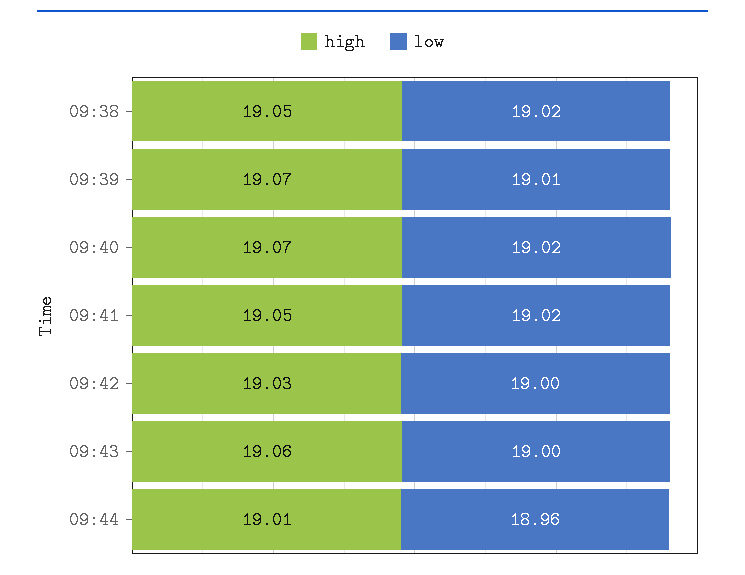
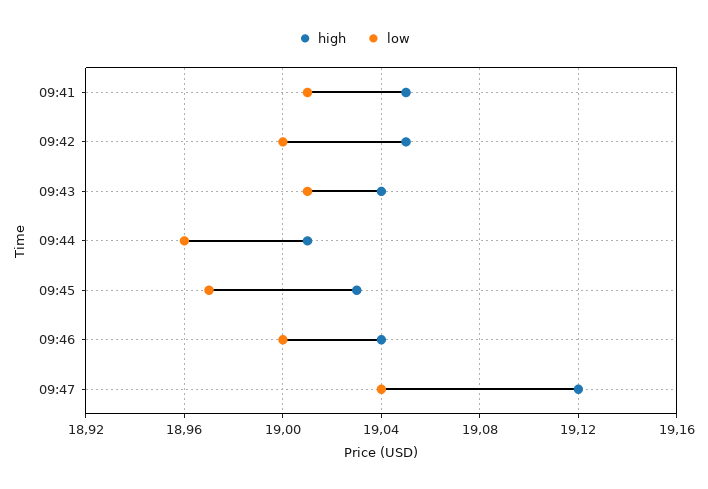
high, 09:38: 19.05 -> none
low, 09:38: 19.02 -> none
high, 09:39: 19.07 -> none
low, 09:39: 19.01 -> none
high, 09:40: 19.07 -> none
low, 09:40: 19.02 -> none
low, 09:41: 19.02 -> 19.01
high, 09:42: 19.03 -> 19.05
high, 09:43: 19.06 -> 19.04
low, 09:43: 19 -> 19.01
high, 09:45: none -> 19.03
low, 09:45: none -> 18.97
high, 09:46: none -> 19.04
low, 09:46: none -> 19
high, 09:47: none -> 19.12
low, 09:47: none -> 19.04

